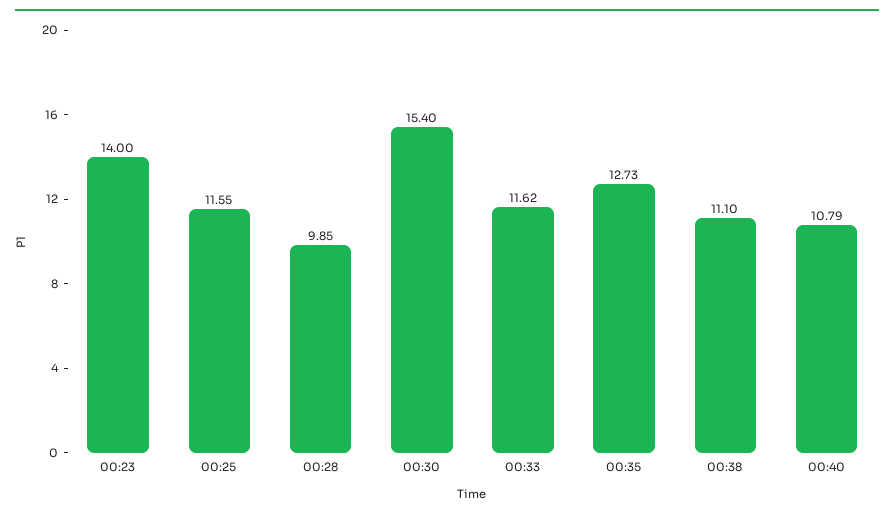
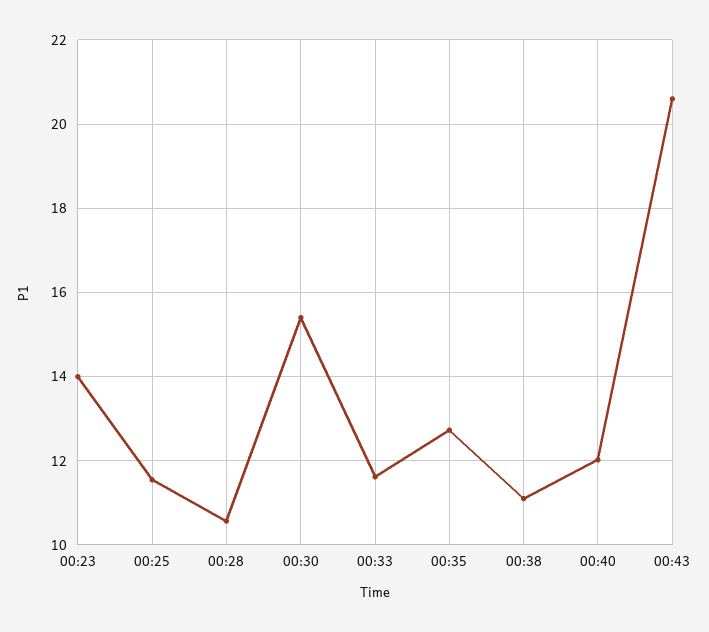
00:28: 9.85 -> 10.6
00:40: 10.79 -> 12
00:43: none -> 20.6

